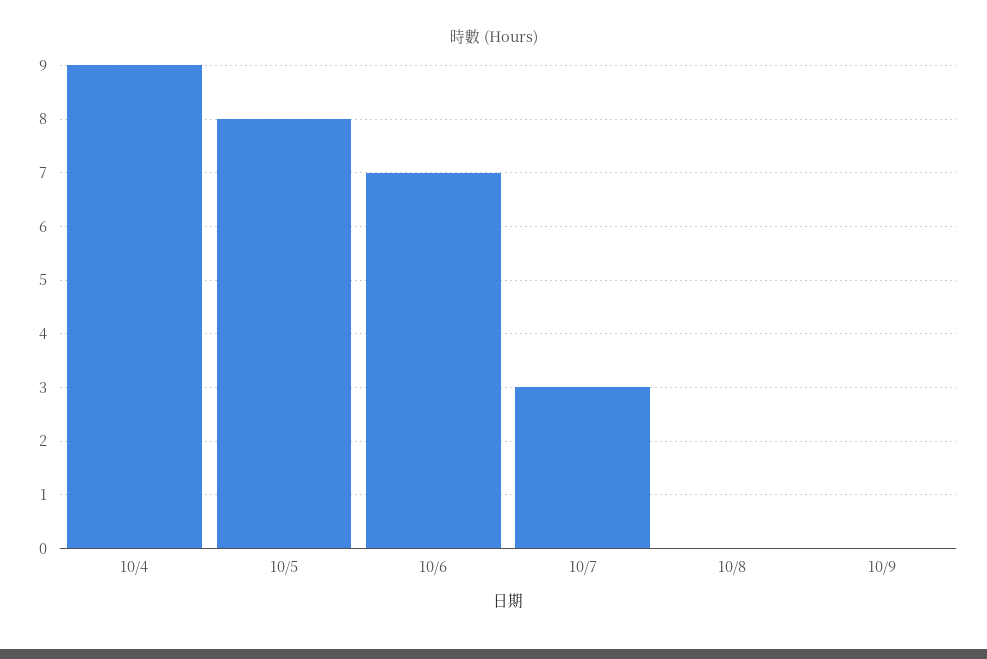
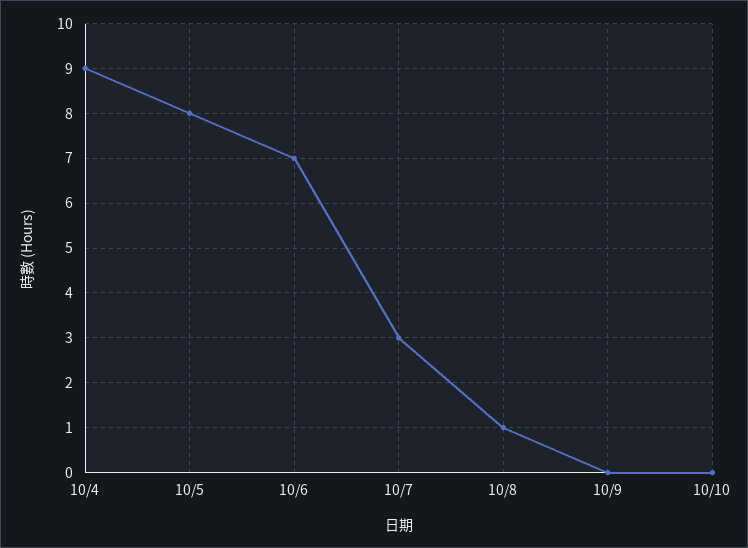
10/8: 0 -> 1
10/10: none -> 0

